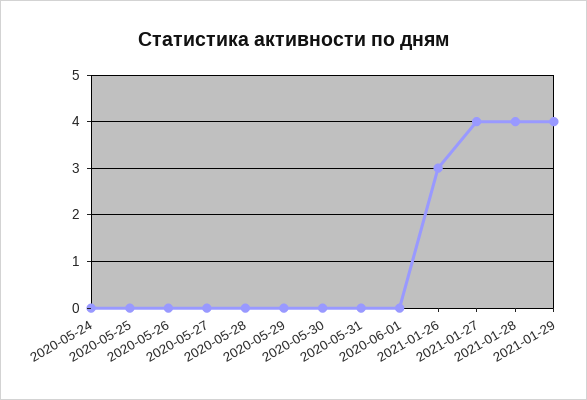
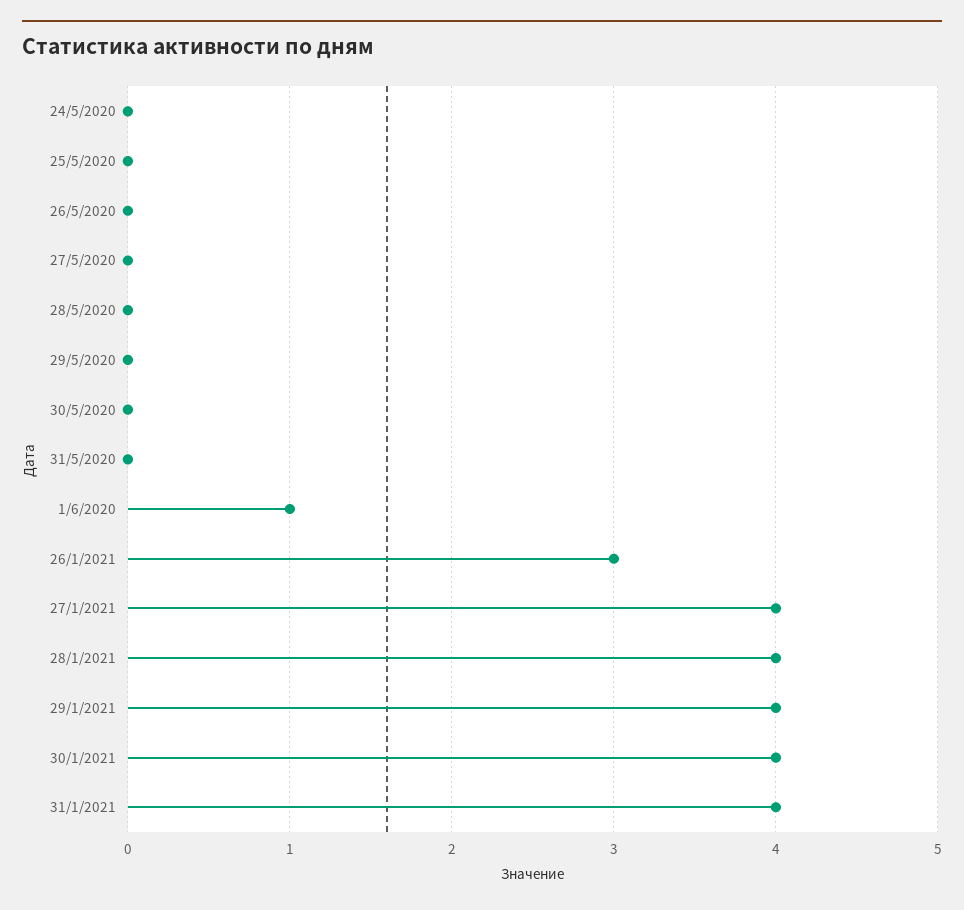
2020-06-01: 0 -> 1
30/1/2021: none -> 4
31/1/2021: none -> 4

